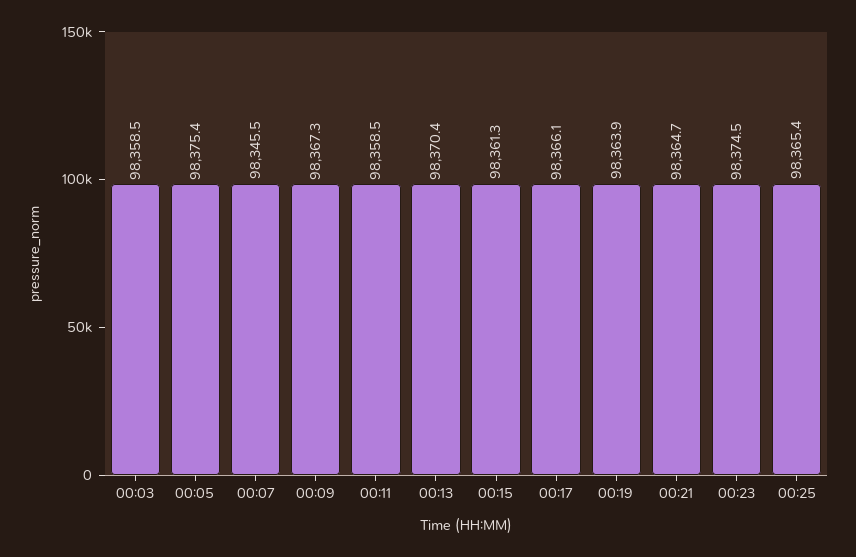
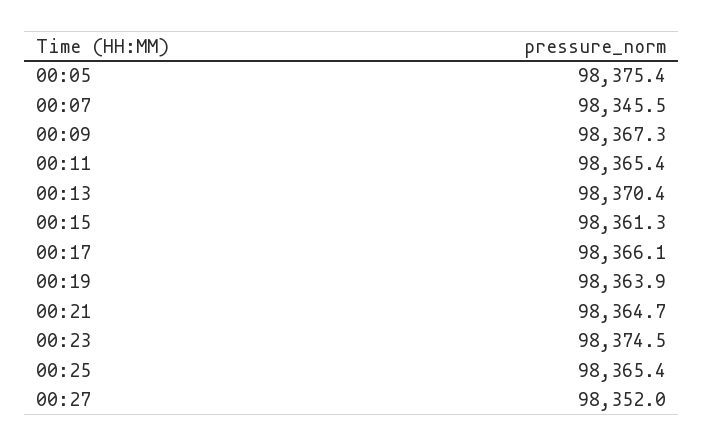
00:03: 98358.5 -> none
00:11: 98358.5 -> 98365.4
00:27: none -> 98352

